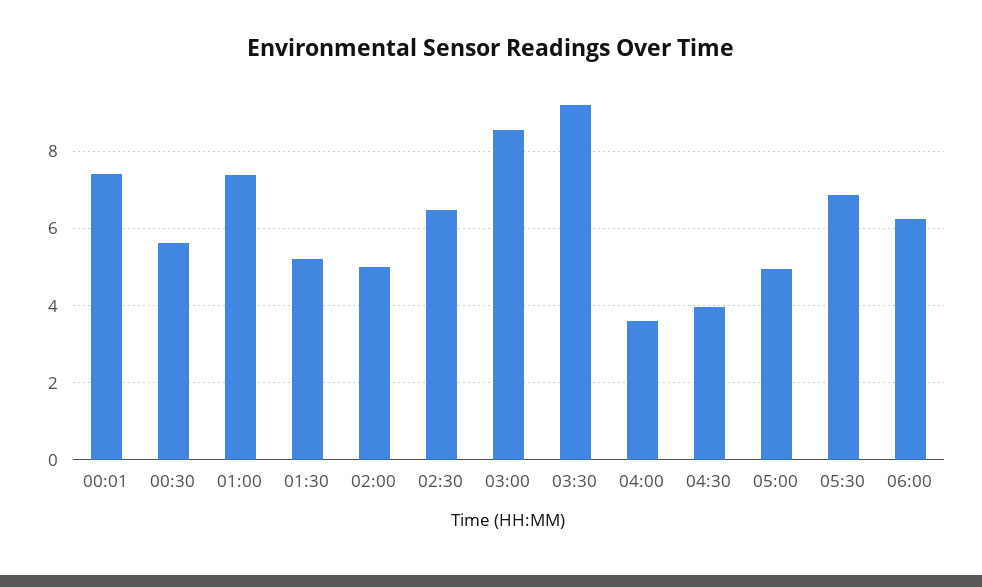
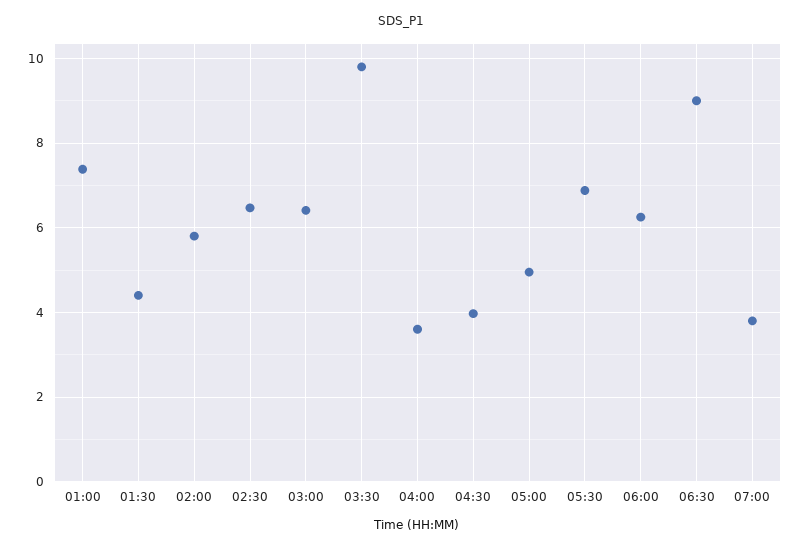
00:01: 7.4 -> none
00:30: 5.6 -> none
01:30: 5.2 -> 4.4
02:00: 5 -> 5.8
03:00: 8.6 -> 6.4
03:30: 9.2 -> 9.8
06:30: none -> 9
07:00: none -> 3.8

